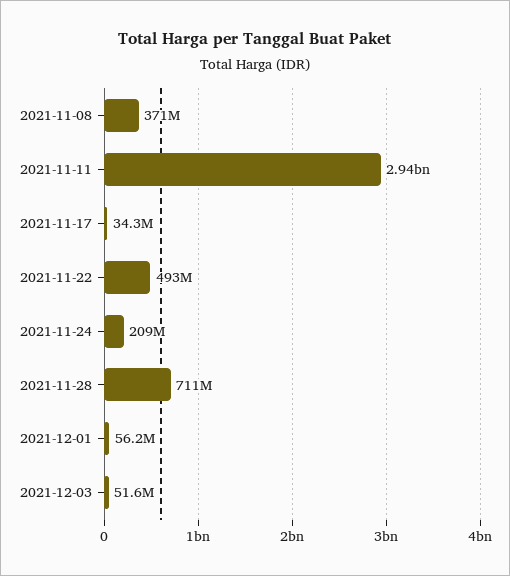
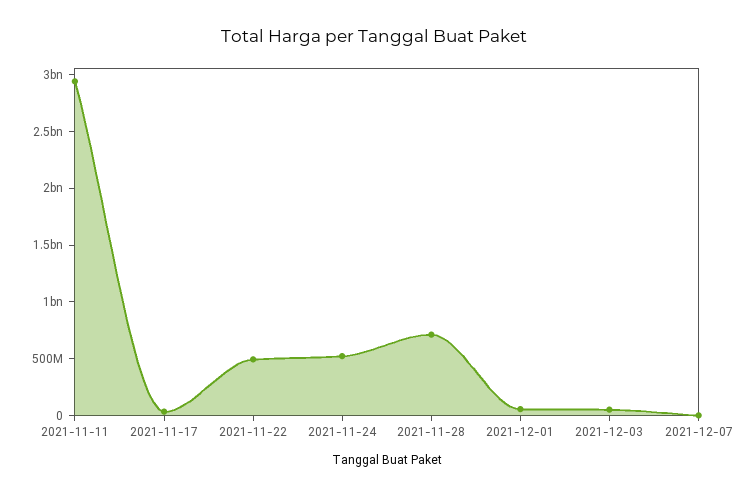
2021-11-08: 371000000 -> none
2021-11-24: 209000000 -> 500000000
2021-12-07: none -> 0

